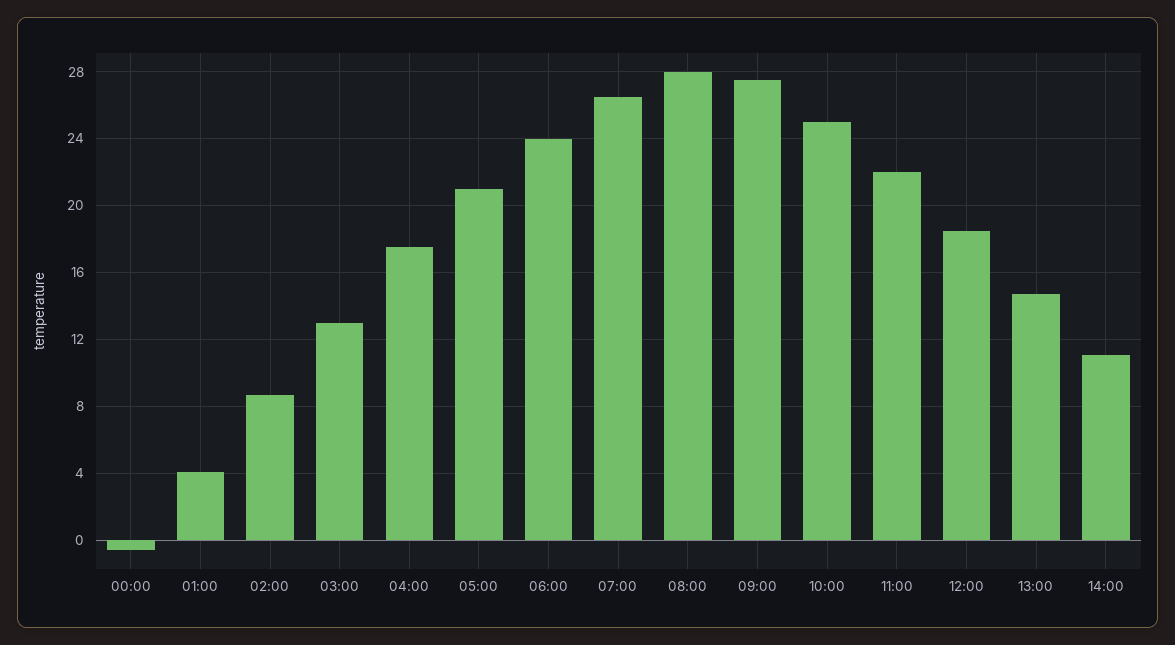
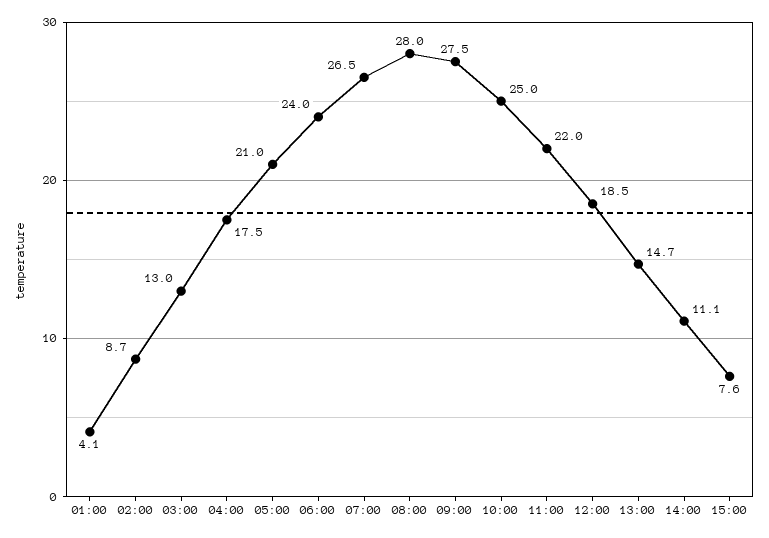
00:00: -0.5 -> none
15:00: none -> 7.6

